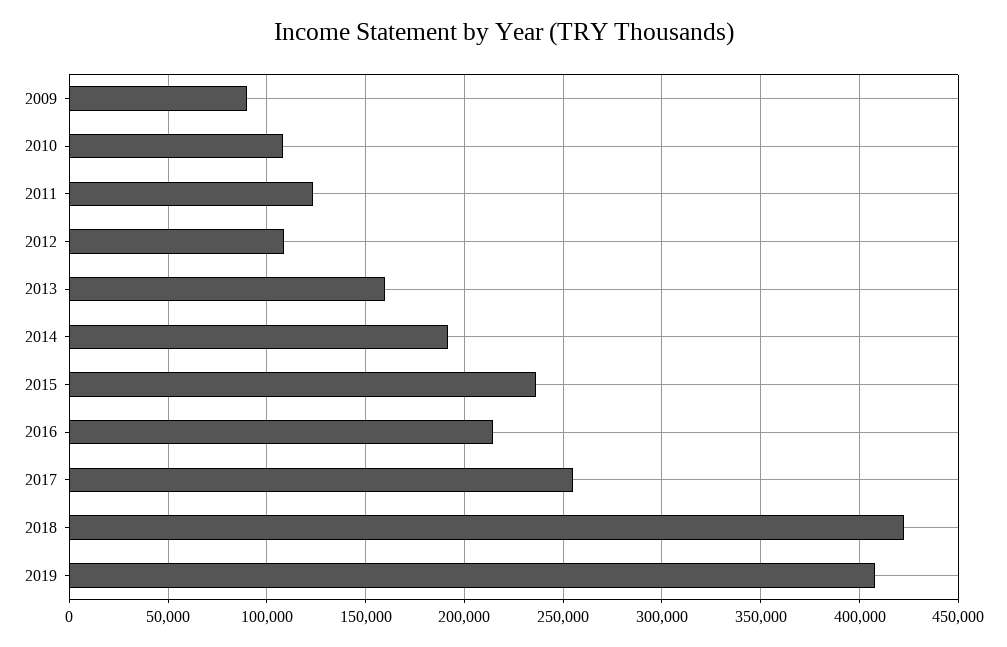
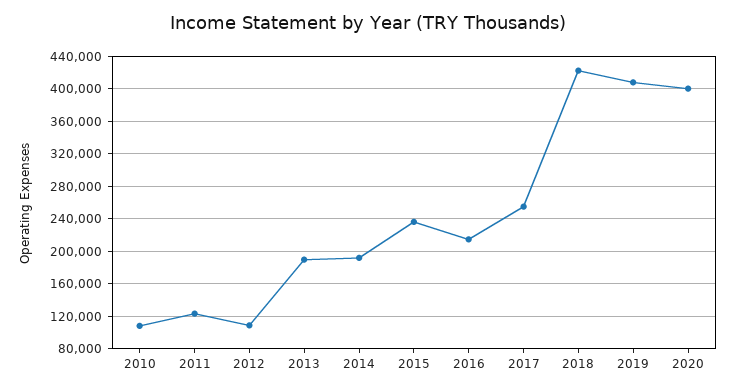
2009: 90000 -> none
2013: 160000 -> 190000
2020: none -> 400000

